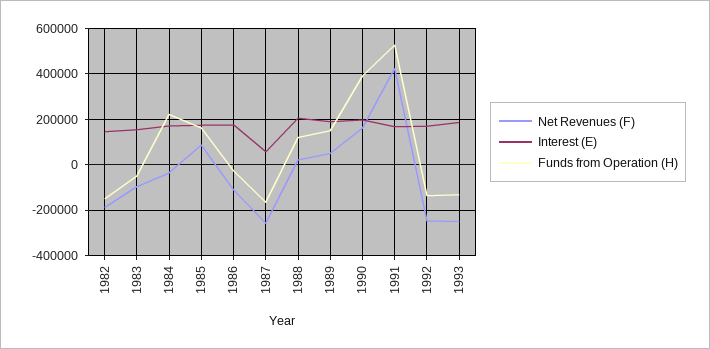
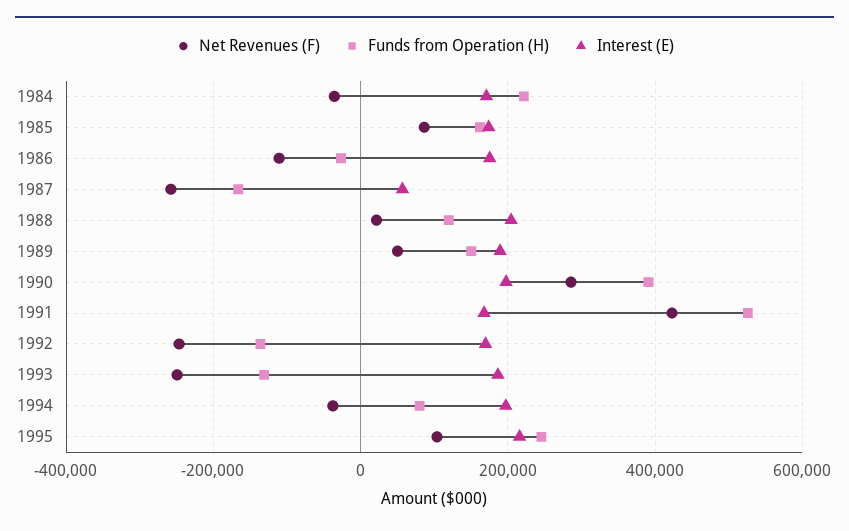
Net Revenues (F), 1982: -200000 -> none
Interest (E), 1982: 150000 -> none
Funds from Operation (H), 1982: -150000 -> none
Net Revenues (F), 1983: -100000 -> none
Interest (E), 1983: 150000 -> none
Funds from Operation (H), 1983: -50000 -> none
Net Revenues (F), 1990: 150000 -> 280000
Net Revenues (F), 1994: none -> -40000
Funds from Operation (H), 1994: none -> 80000
Interest (E), 1994: none -> 200000
Net Revenues (F), 1995: none -> 100000
Funds from Operation (H), 1995: none -> 240000
Interest (E), 1995: none -> 220000

